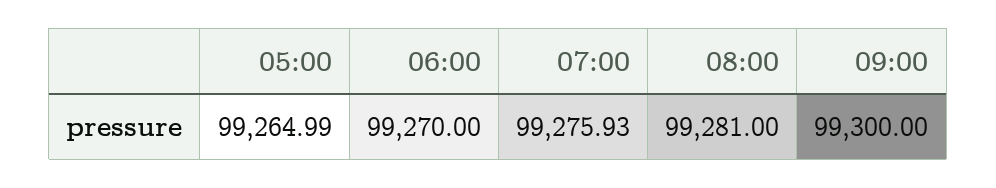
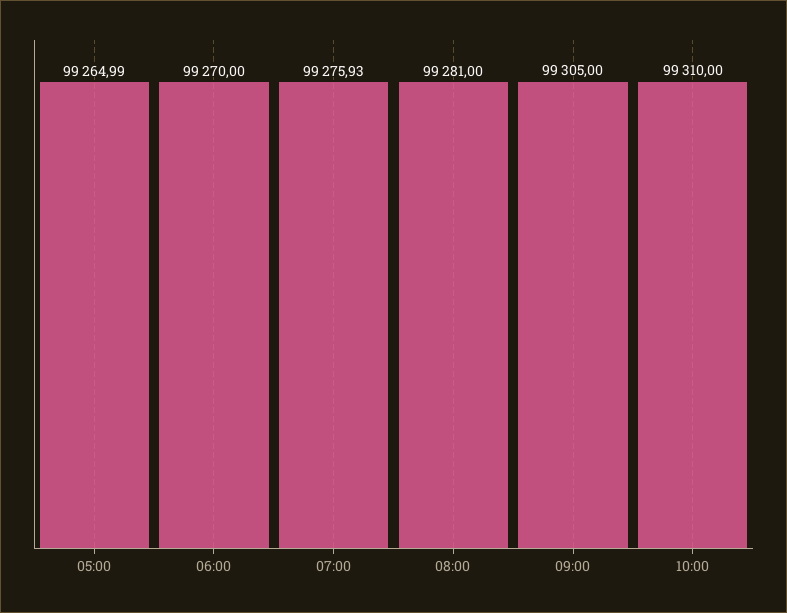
09:00: 99300 -> 99305
10:00: none -> 99310

